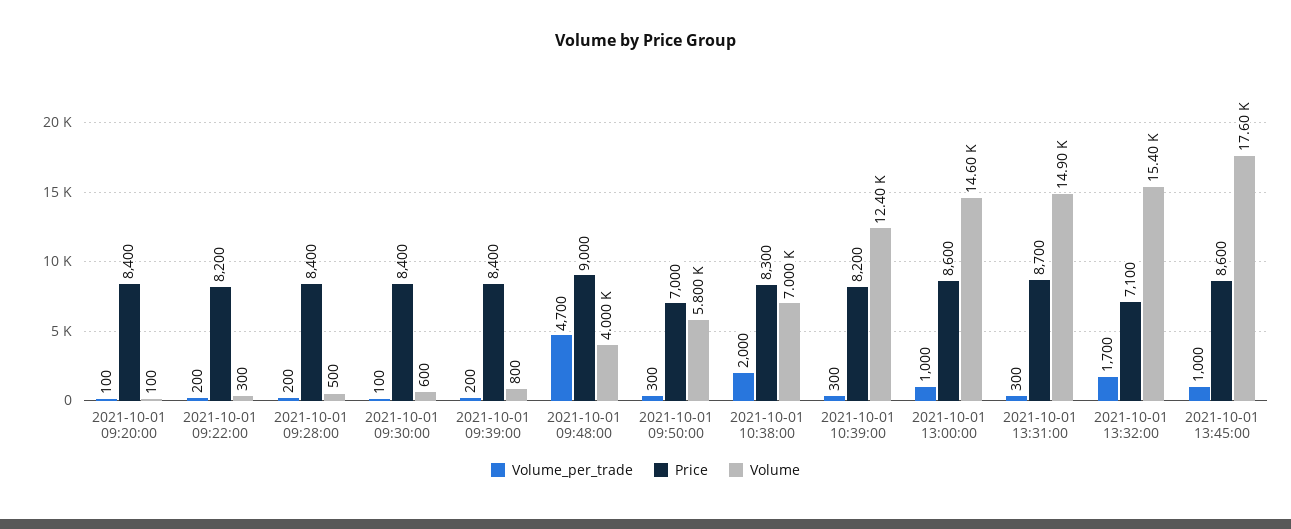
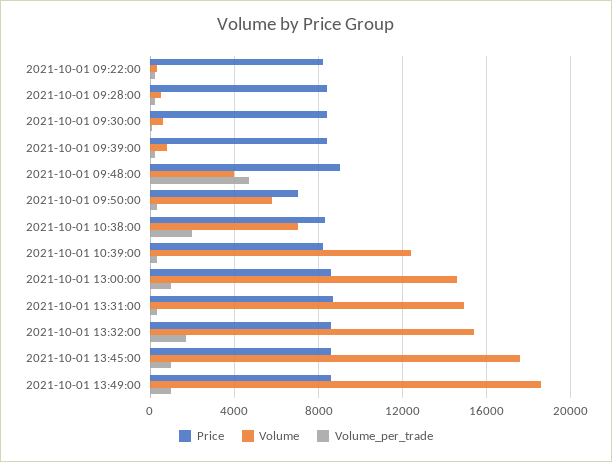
Volume_per_trade, 2021-10-01 09:20:00: 100 -> none
Price, 2021-10-01 09:20:00: 8400 -> none
Volume, 2021-10-01 09:20:00: 100 -> none
Price, 2021-10-01 13:32:00: 7100 -> 8500
Price, 2021-10-01 13:49:00: none -> 8500
Volume, 2021-10-01 13:49:00: none -> 18500
Volume_per_trade, 2021-10-01 13:49:00: none -> 1000

